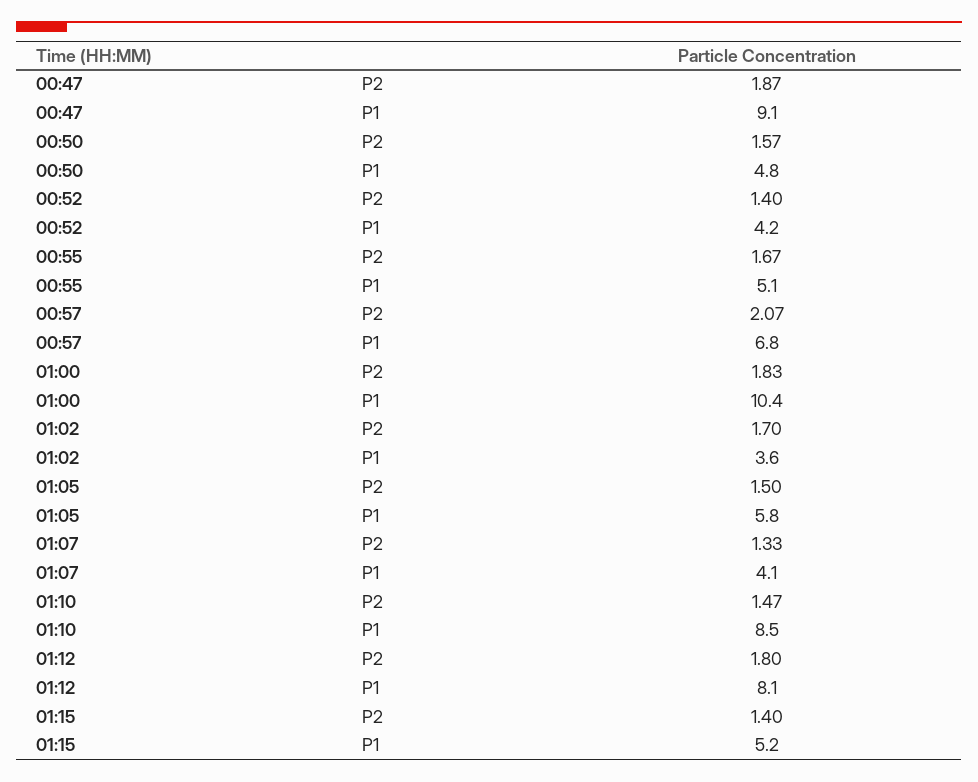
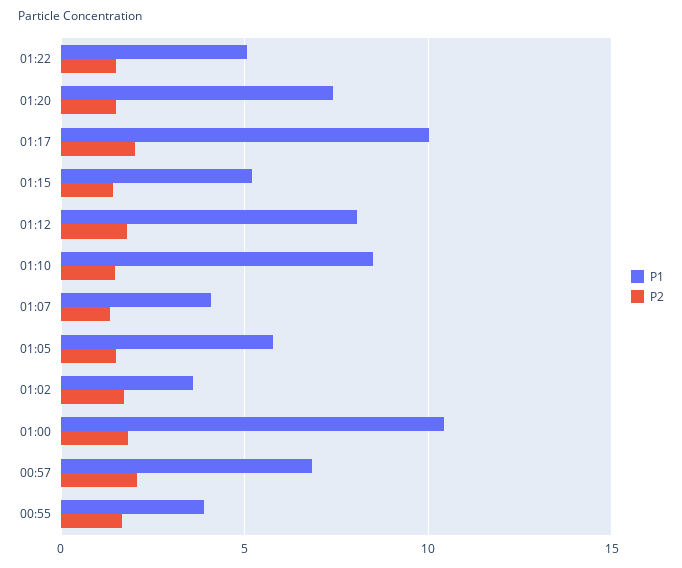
P2, 00:47: 1.87 -> none
P1, 00:47: 9.1 -> none
P2, 00:50: 1.57 -> none
P1, 00:50: 4.8 -> none
P2, 00:52: 1.4 -> none
P1, 00:52: 4.2 -> none
P1, 00:55: 5.1 -> 4
P1, 01:22: none -> 5
P2, 01:22: none -> 1.5
P1, 01:20: none -> 7.5
P2, 01:20: none -> 1.5
P1, 01:17: none -> 10
P2, 01:17: none -> 2

